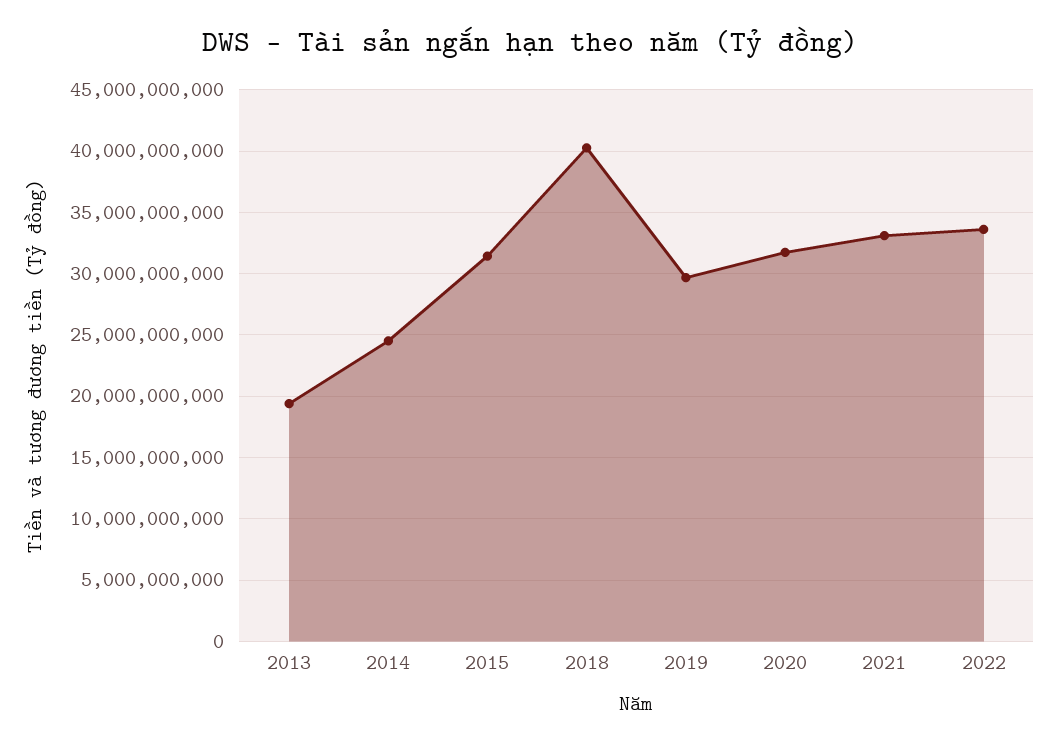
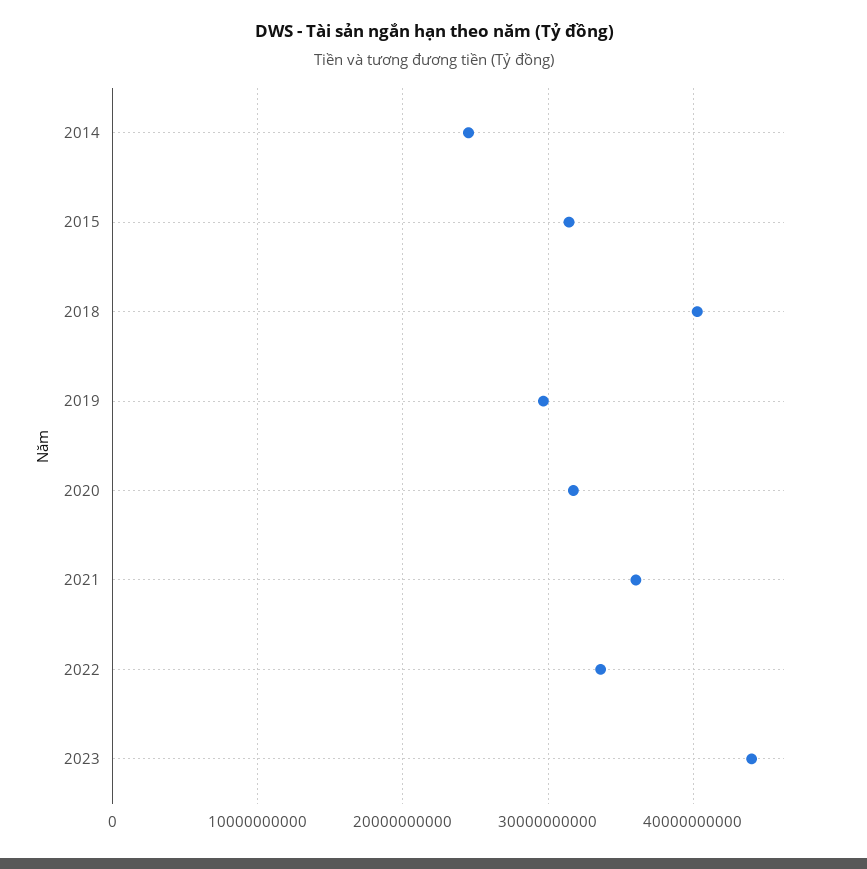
2013: 19500000000 -> none
2021: 33000000000 -> 36000000000
2023: none -> 44000000000

